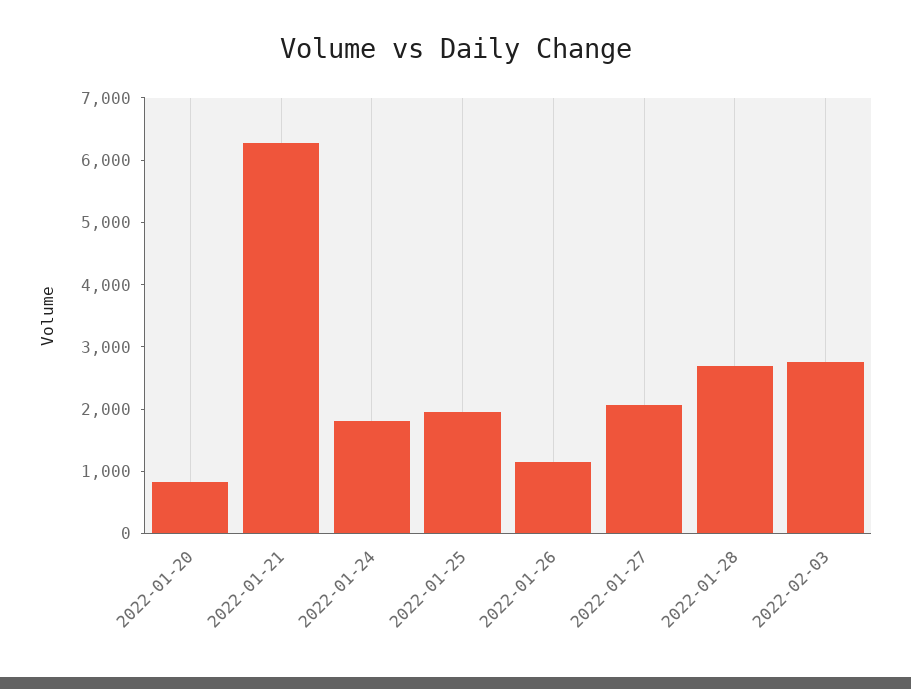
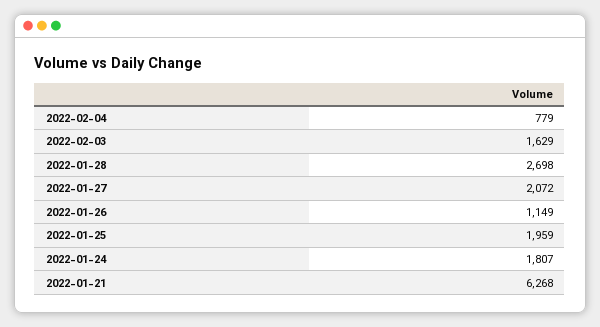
2022-01-20: 800 -> none
2022-02-03: 2800 -> 1629
2022-02-04: none -> 779

